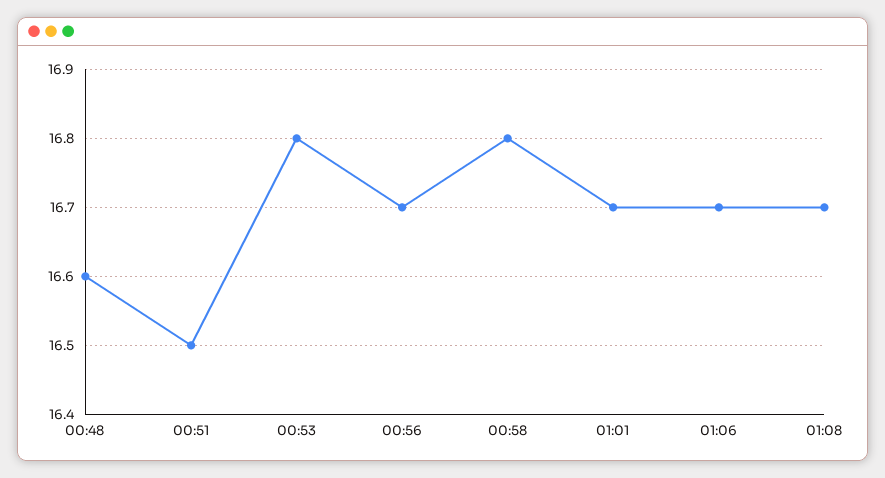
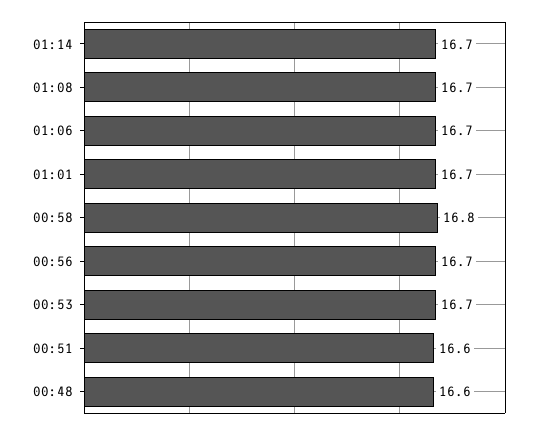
00:51: 16.5 -> 16.6
00:53: 16.8 -> 16.7
01:14: none -> 16.7

